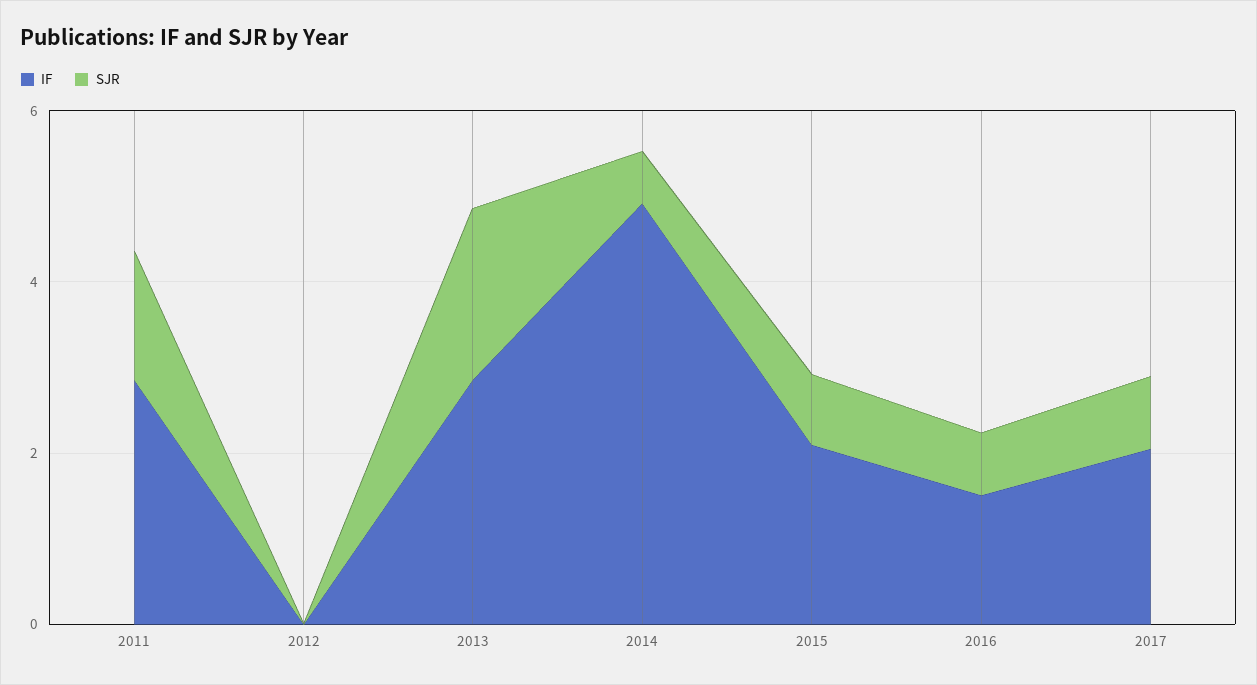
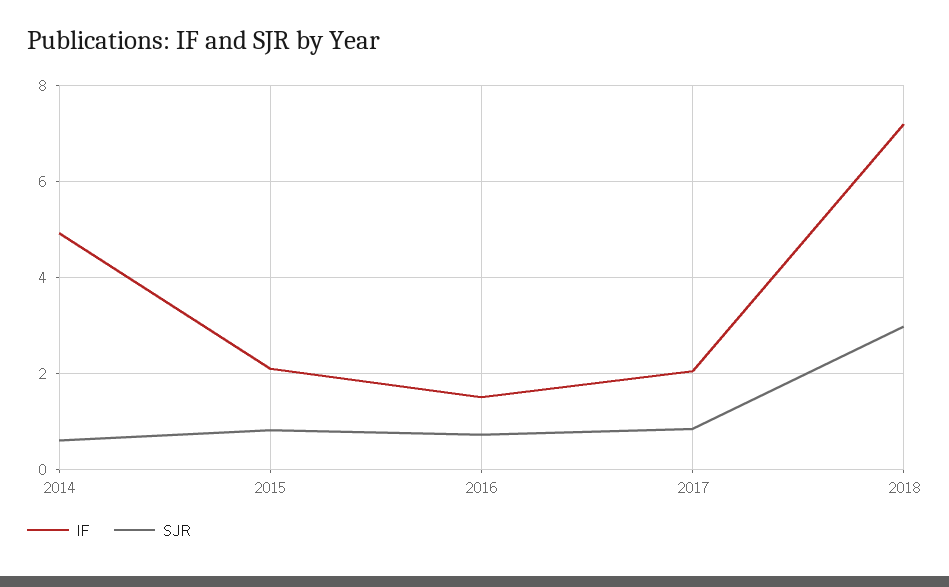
IF, 2011: 3 -> none
SJR, 2011: 1.5 -> none
IF, 2012: 0 -> none
SJR, 2012: 0 -> none
IF, 2013: 3 -> none
SJR, 2013: 2 -> none
IF, 2018: none -> 7.2
SJR, 2018: none -> 3

